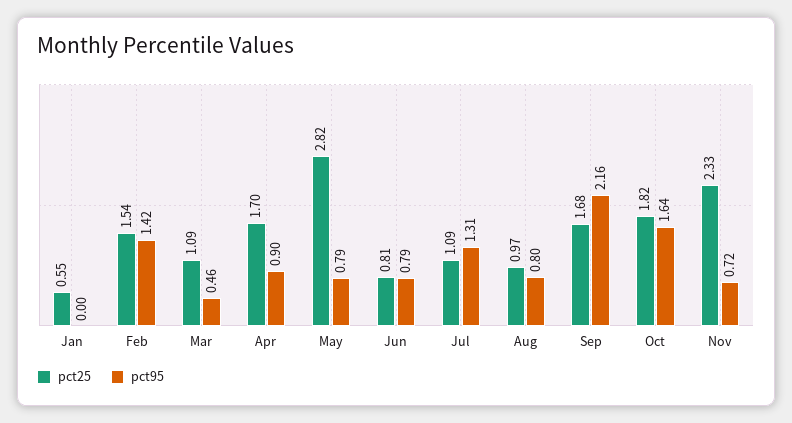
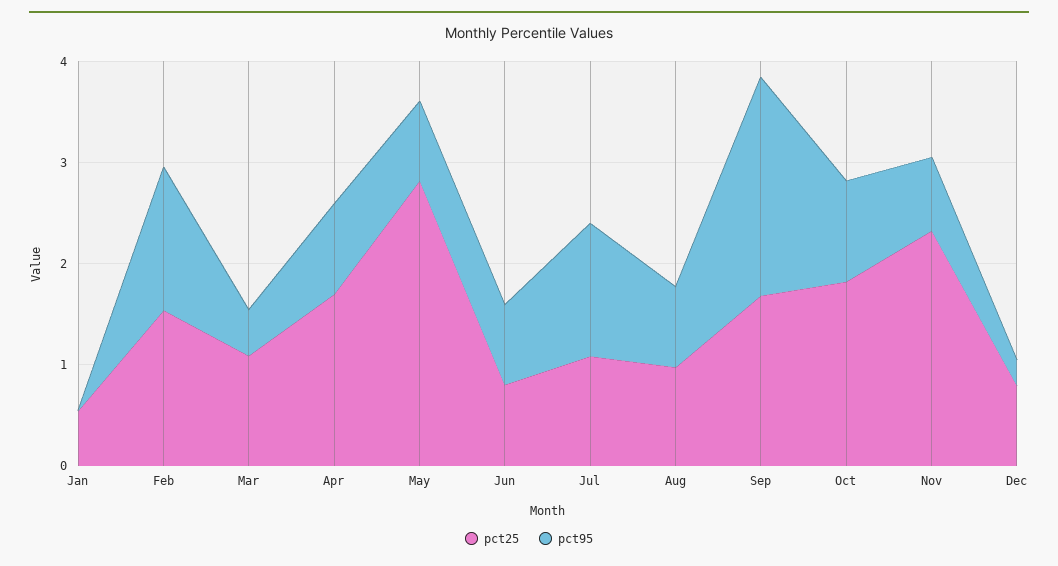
pct95, Oct: 1.64 -> 1
pct25, Dec: none -> 0.8
pct95, Dec: none -> 0.2

